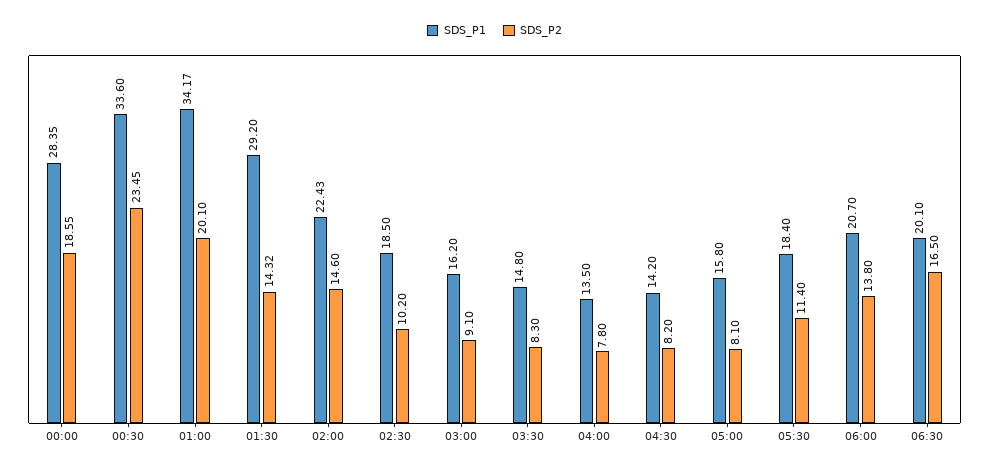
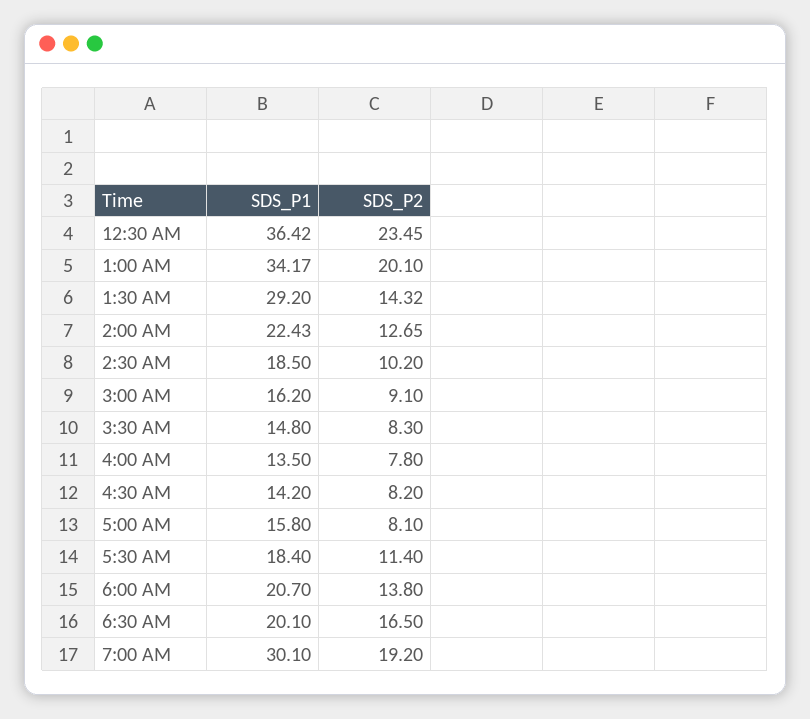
SDS_P1, 00:00: 28.35 -> none
SDS_P2, 00:00: 18.55 -> none
SDS_P1, 00:30: 33.6 -> 36.42
SDS_P2, 02:00: 14.6 -> 12.65
SDS_P1, 7:00 AM: none -> 30.1
SDS_P2, 7:00 AM: none -> 19.2

